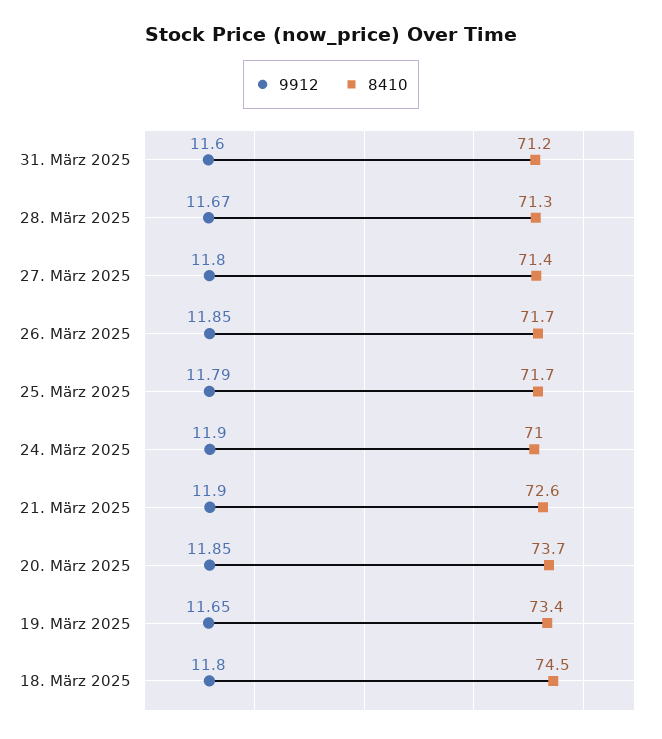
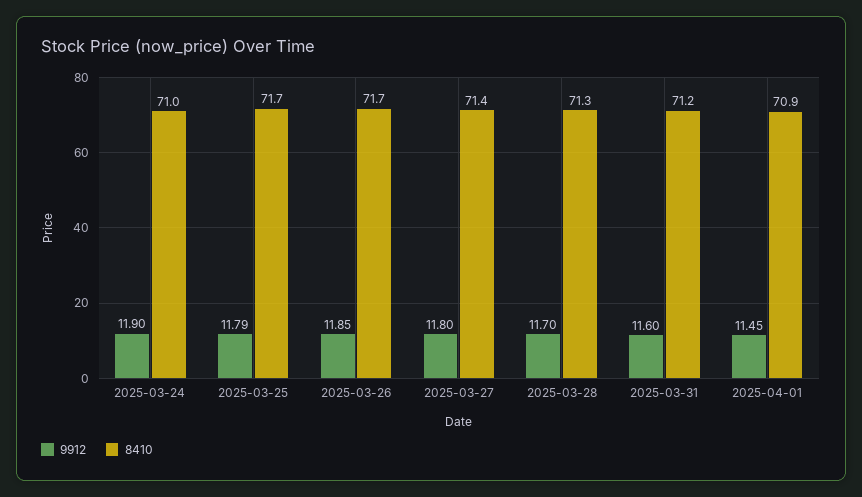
9912, 28. März 2025: 11.67 -> 11.7
9912, 21. März 2025: 11.9 -> none
8410, 21. März 2025: 72.6 -> none
9912, 20. März 2025: 11.85 -> none
8410, 20. März 2025: 73.7 -> none
9912, 19. März 2025: 11.65 -> none
8410, 19. März 2025: 73.4 -> none
9912, 18. März 2025: 11.8 -> none
8410, 18. März 2025: 74.5 -> none
9912, 2025-04-01: none -> 11.45
8410, 2025-04-01: none -> 70.9

